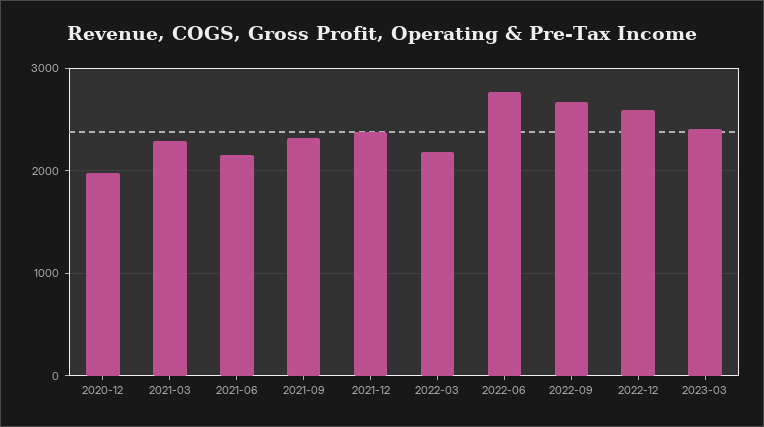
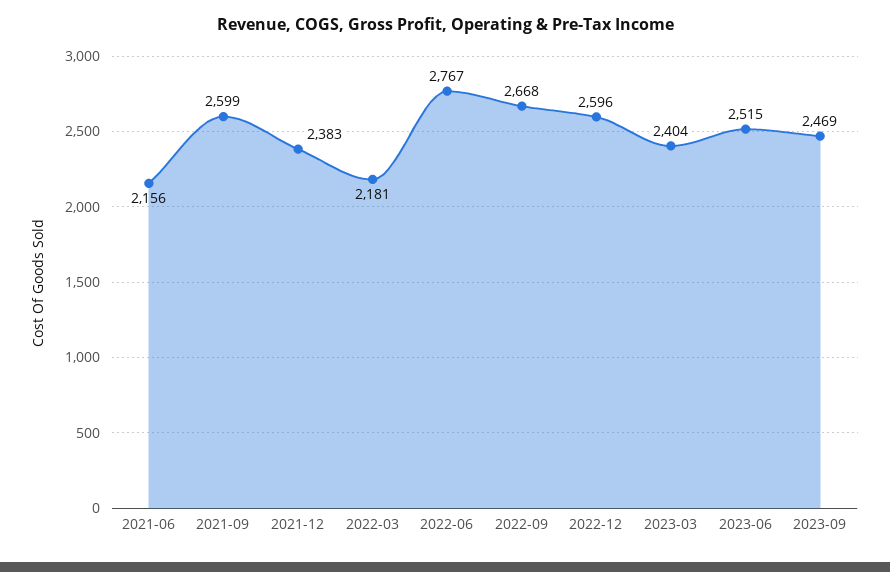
2020-12: 2000 -> none
2021-03: 2300 -> none
2021-09: 2300 -> 2599
2023-06: none -> 2515
2023-09: none -> 2469

